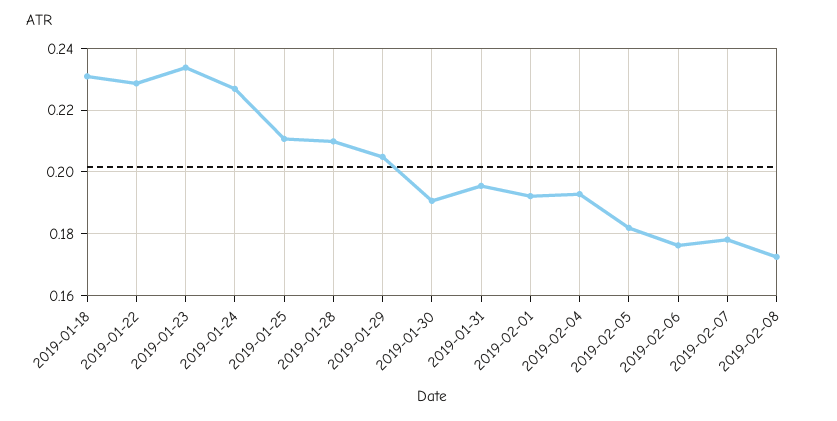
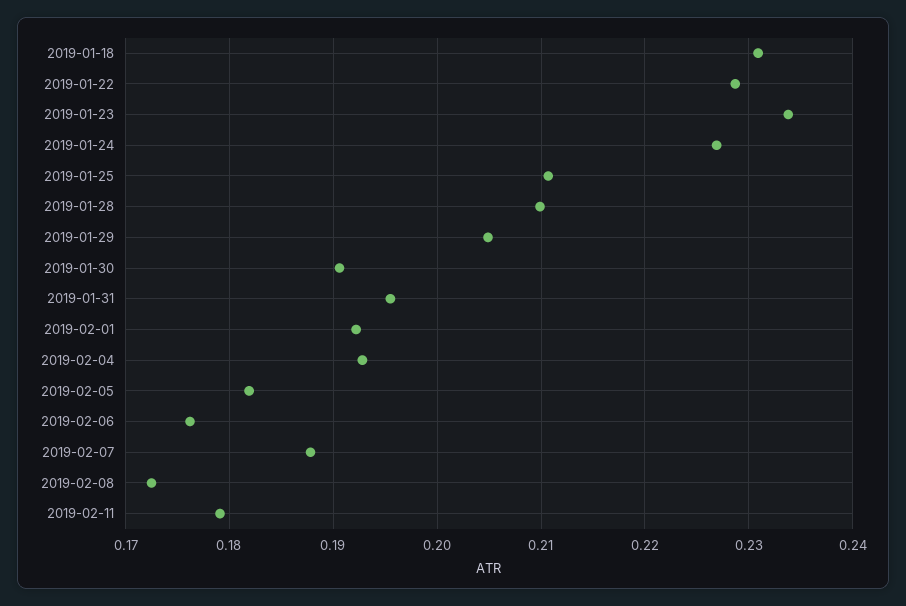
2019-02-07: 0.178 -> 0.188
2019-02-11: none -> 0.179

